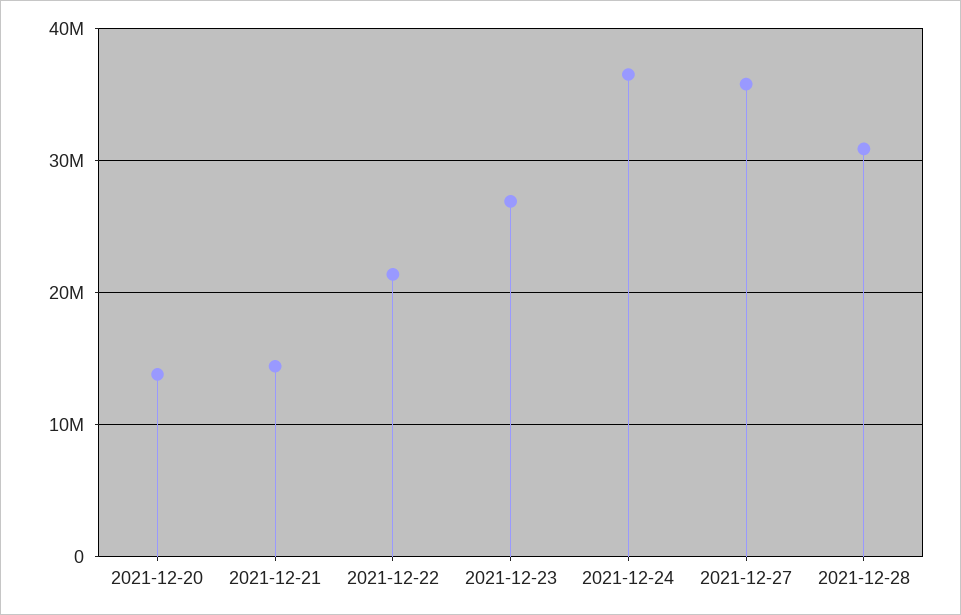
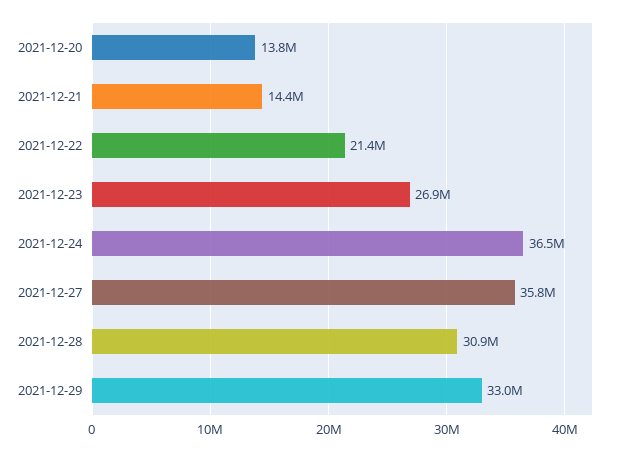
2021-12-29: none -> 33000000

